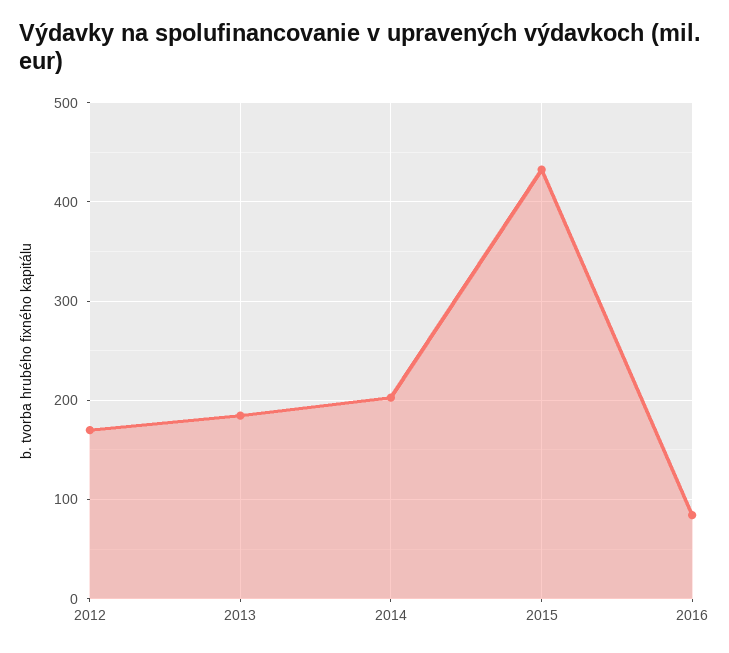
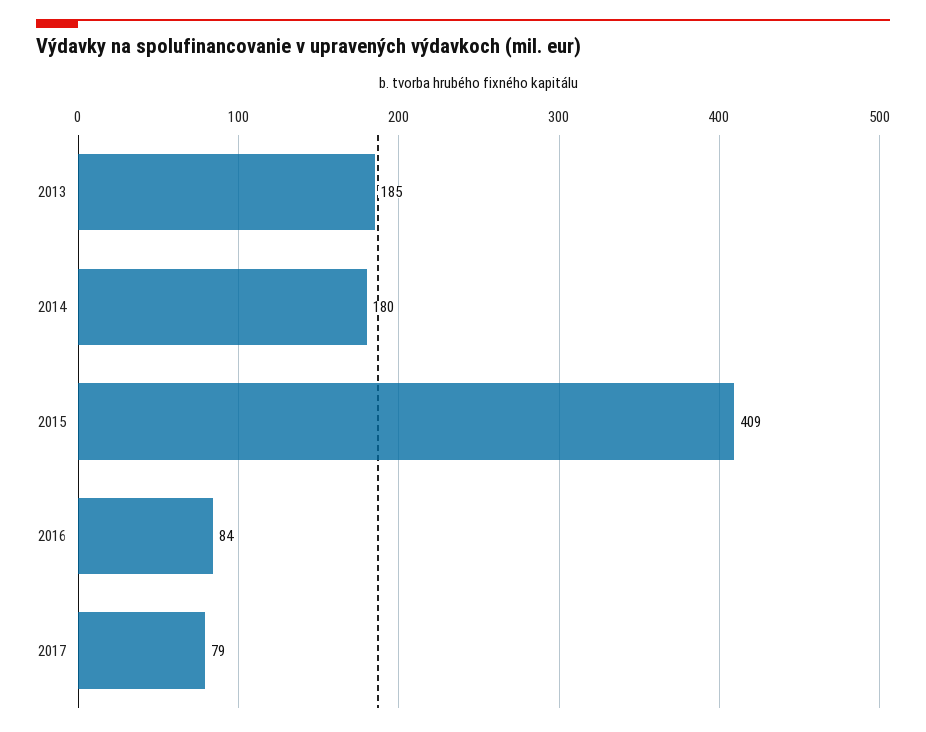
2012: 170 -> none
2014: 200 -> 180
2015: 430 -> 409
2017: none -> 79

